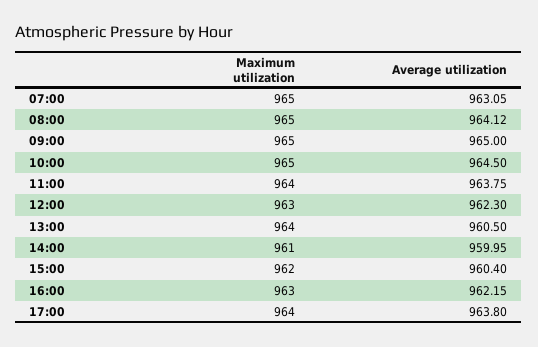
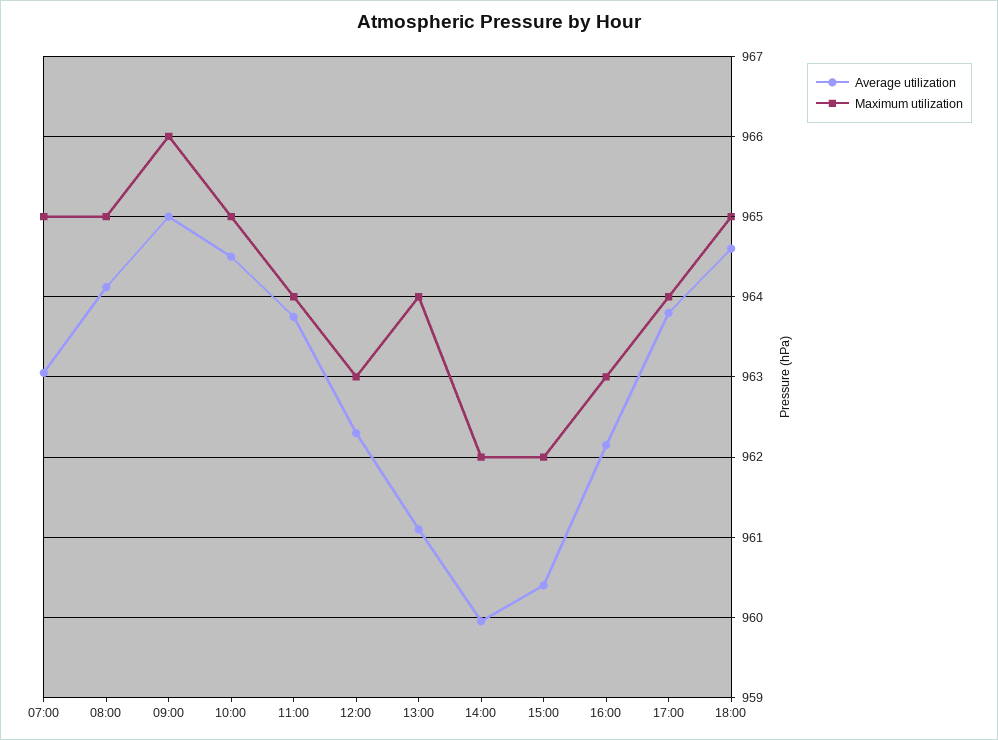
Maximum utilization, 09:00: 965 -> 966
Average utilization, 13:00: 960.5 -> 961.1
Maximum utilization, 14:00: 961 -> 962
Average utilization, 18:00: none -> 964.6
Maximum utilization, 18:00: none -> 965

